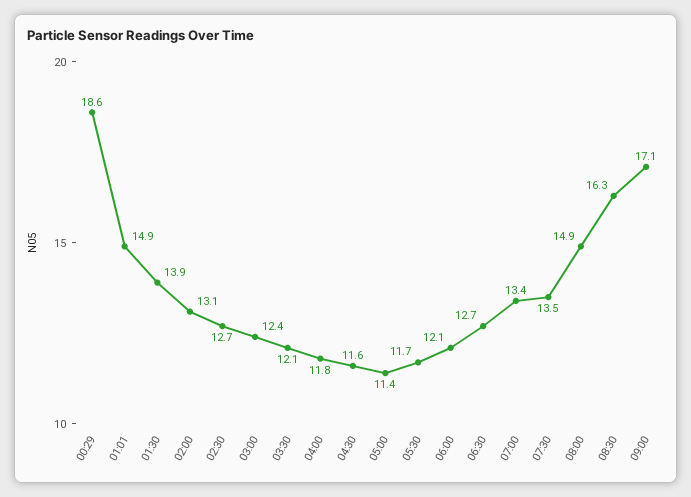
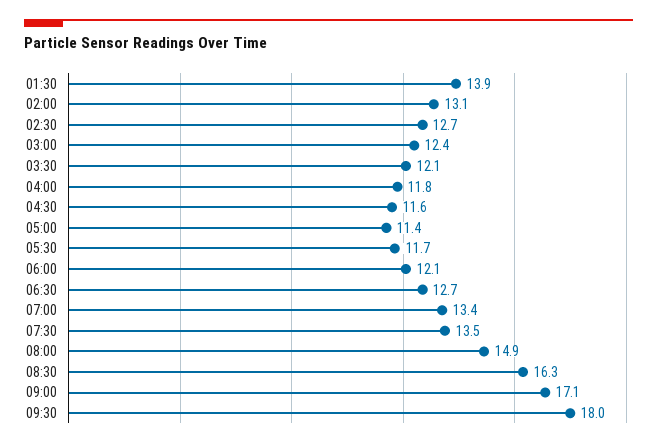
00:29: 18.6 -> none
01:01: 14.9 -> none
09:30: none -> 18

